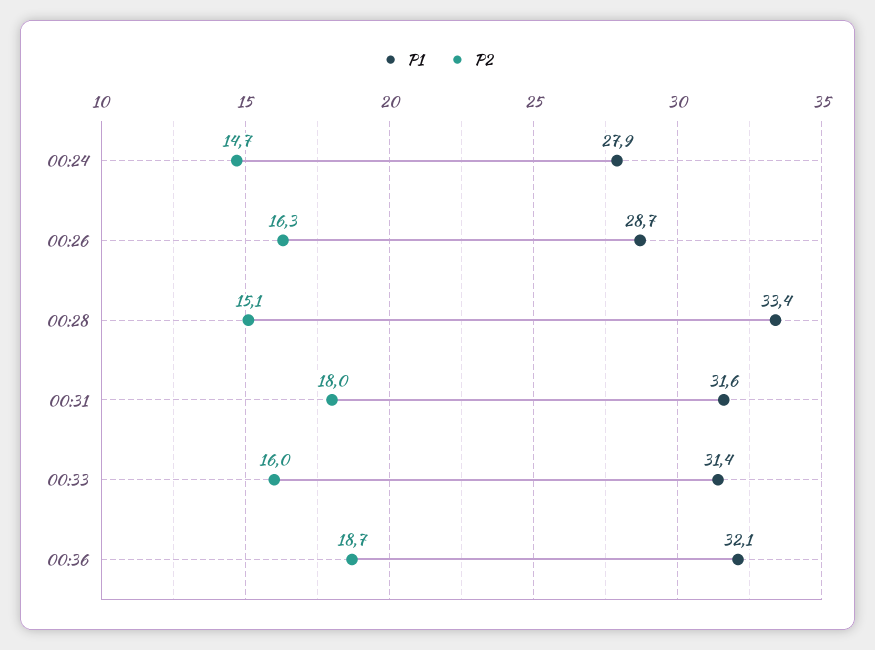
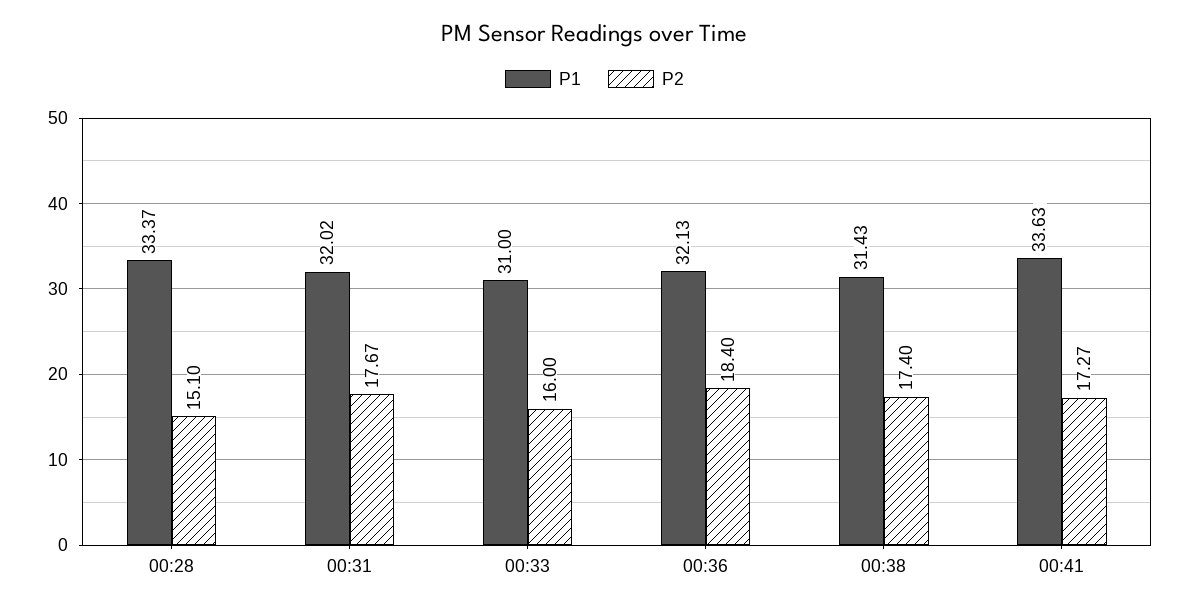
P1, 00:24: 27.9 -> none
P2, 00:24: 14.7 -> none
P1, 00:26: 28.7 -> none
P2, 00:26: 16.3 -> none
P1, 00:31: 31.6 -> 32.02
P2, 00:31: 18 -> 17.67
P1, 00:33: 31.4 -> 31
P2, 00:36: 18.7 -> 18.4
P1, 00:38: none -> 31.43
P2, 00:38: none -> 17.4
P1, 00:41: none -> 33.63
P2, 00:41: none -> 17.27

